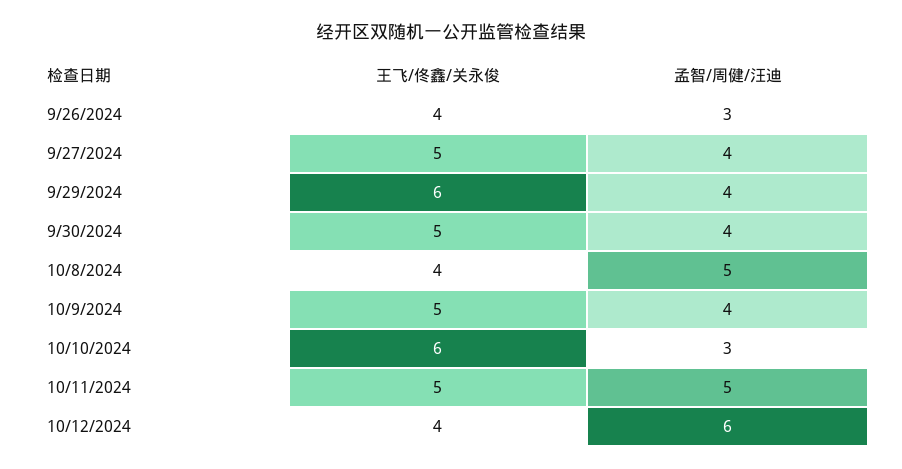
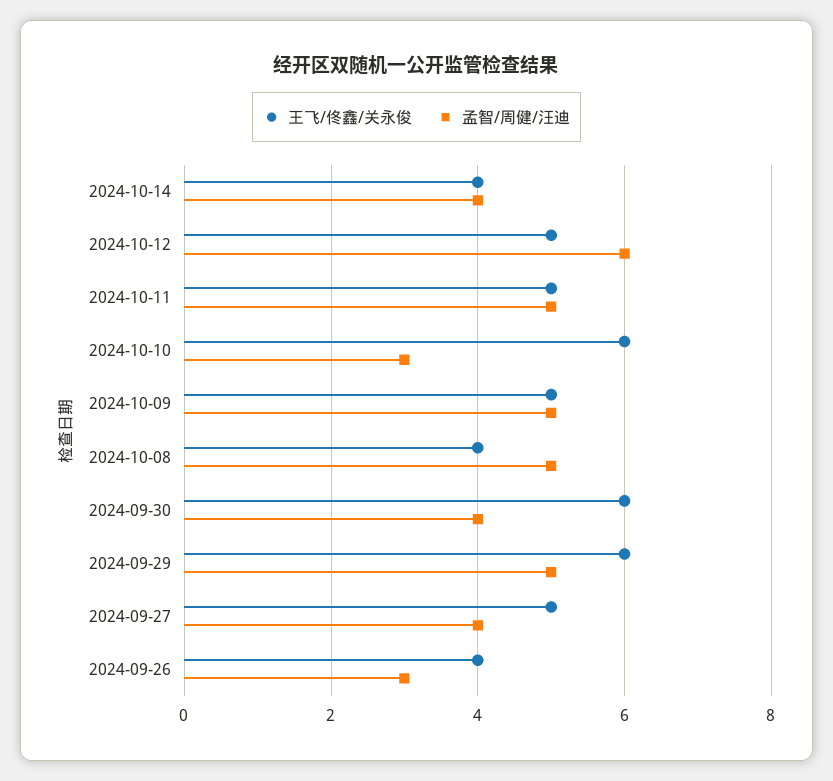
孟智/周健/汪迪, 9/29/2024: 4 -> 5
王飞/佟鑫/关永俊, 9/30/2024: 5 -> 6
孟智/周健/汪迪, 10/9/2024: 4 -> 5
王飞/佟鑫/关永俊, 10/12/2024: 4 -> 5
王飞/佟鑫/关永俊, 2024-10-14: none -> 4
孟智/周健/汪迪, 2024-10-14: none -> 4

